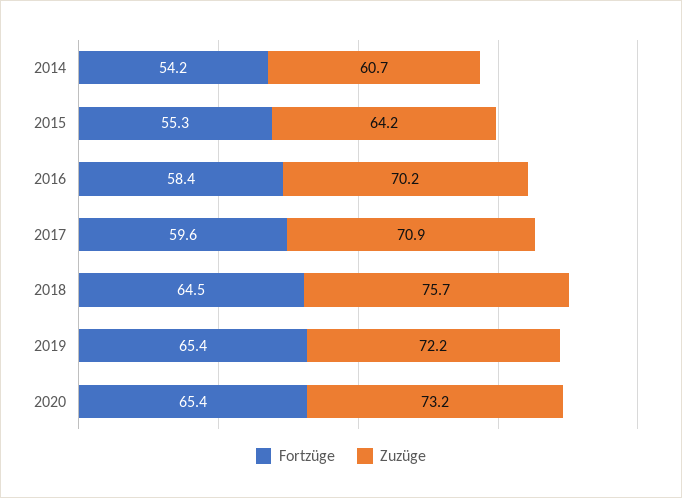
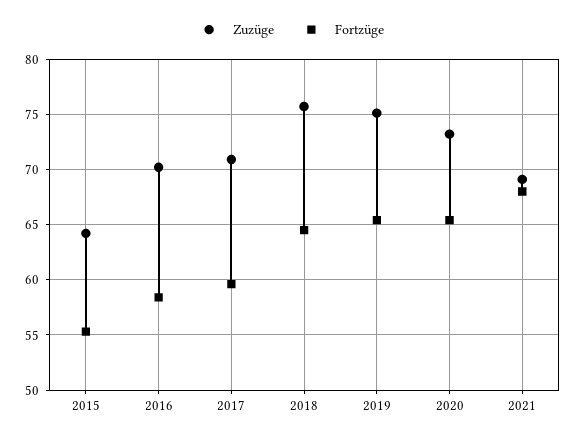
Fortzüge, 2014: 54.2 -> none
Zuzüge, 2014: 60.7 -> none
Zuzüge, 2019: 72.2 -> 75
Zuzüge, 2021: none -> 69
Fortzüge, 2021: none -> 68

